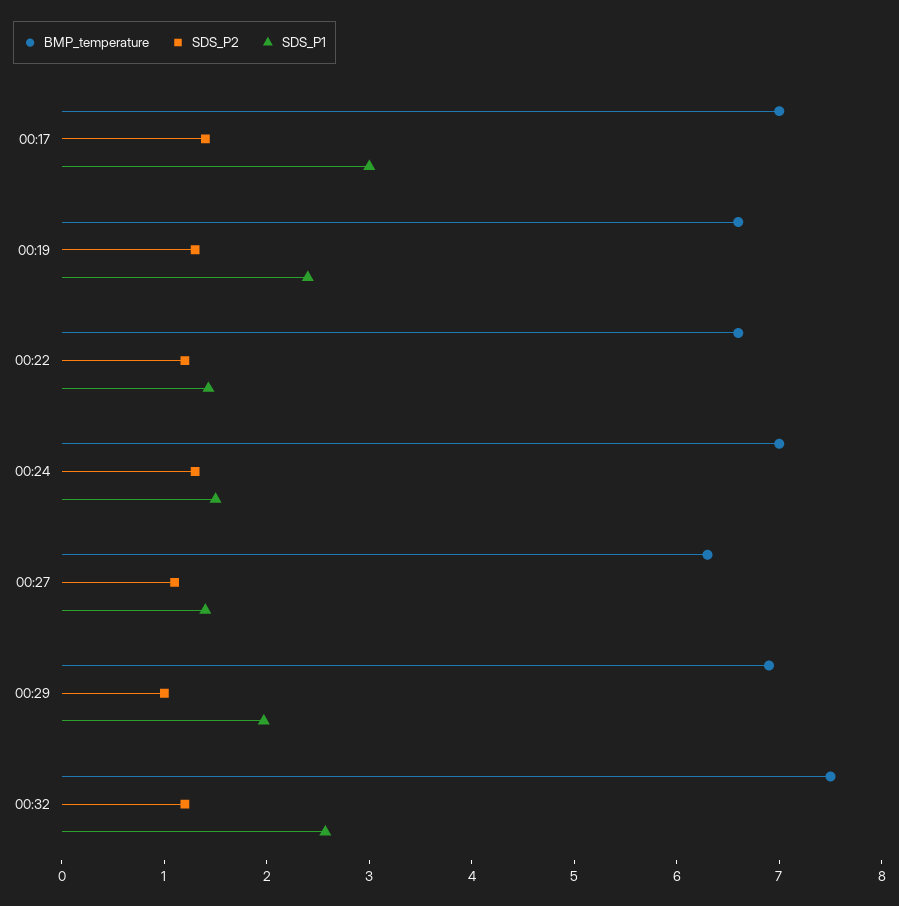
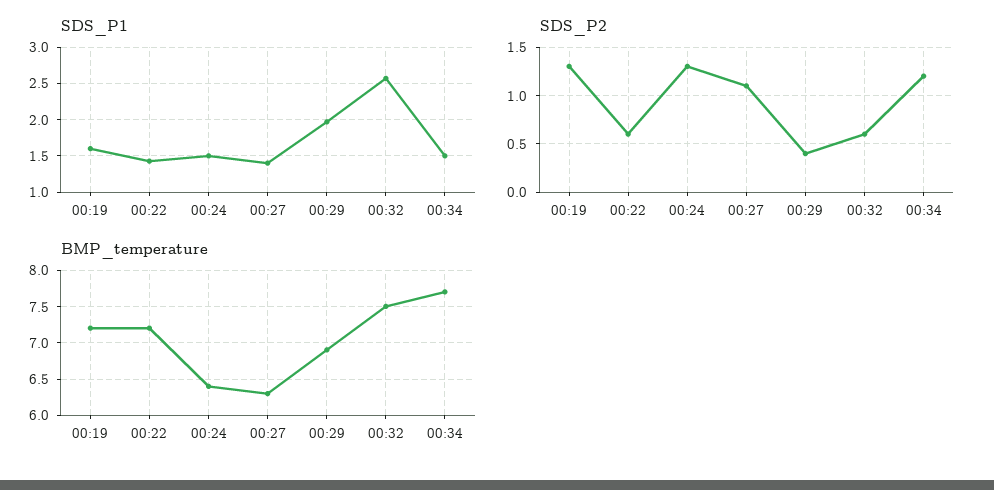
BMP_temperature, 00:17: 7 -> none
SDS_P2, 00:17: 1.4 -> none
SDS_P1, 00:17: 3 -> none
BMP_temperature, 00:19: 6.6 -> 7.2
SDS_P1, 00:19: 2.4 -> 1.6
BMP_temperature, 00:22: 6.6 -> 7.2
SDS_P2, 00:22: 1.2 -> 0.6
BMP_temperature, 00:24: 7 -> 6.4
SDS_P2, 00:29: 1 -> 0.4
SDS_P2, 00:32: 1.2 -> 0.6
SDS_P1, 00:34: none -> 1.5
SDS_P2, 00:34: none -> 1.2
BMP_temperature, 00:34: none -> 7.7

